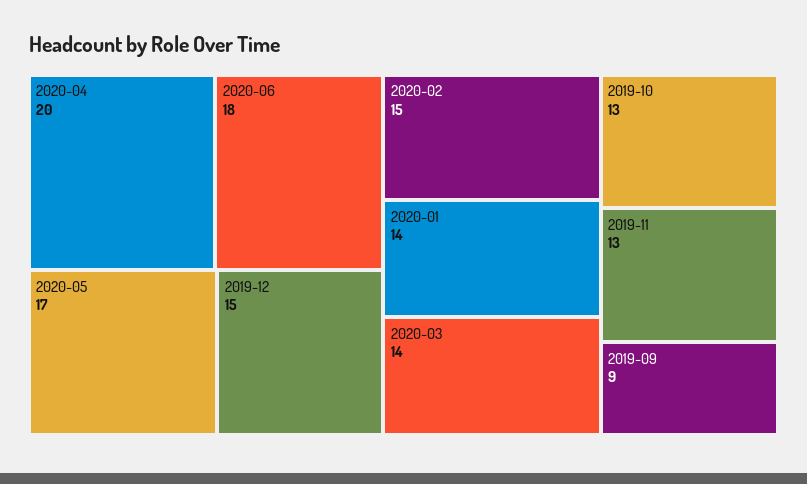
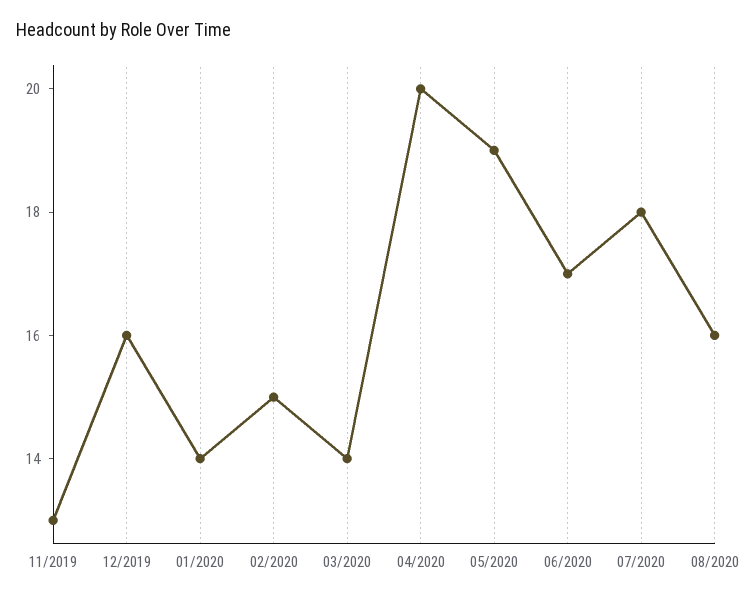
2020-06: 18 -> 17
2020-05: 17 -> 19
2019-12: 15 -> 16
2019-10: 13 -> none
2019-09: 9 -> none
07/2020: none -> 18
08/2020: none -> 16

